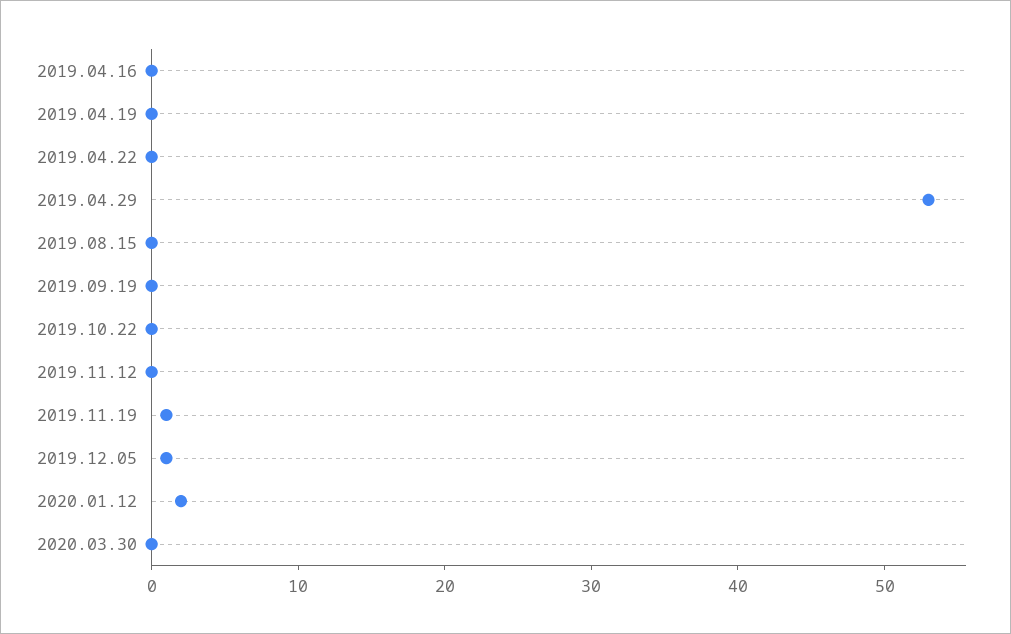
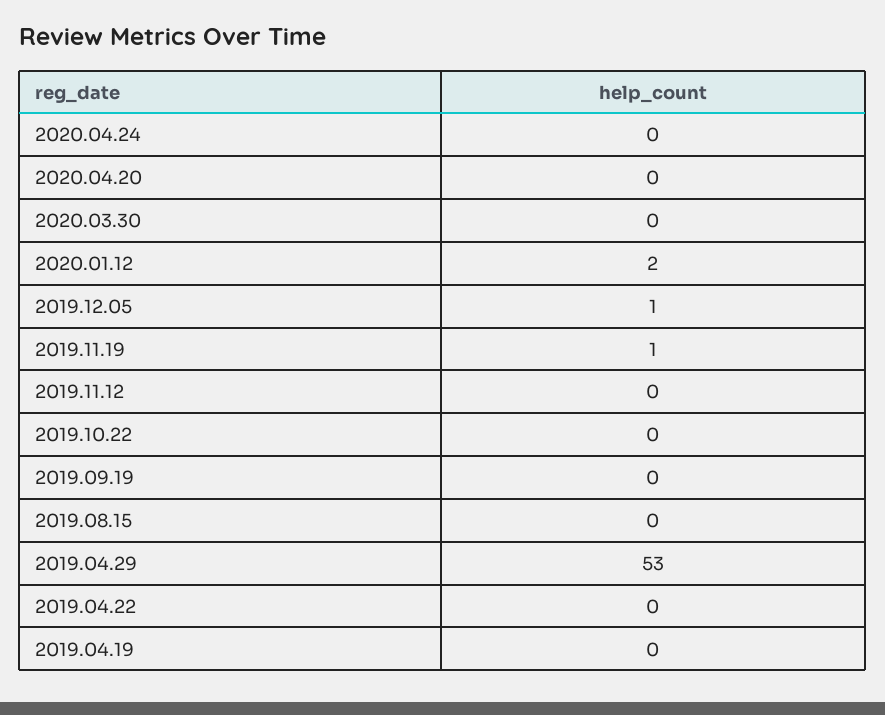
2019.04.16: 0 -> none
2020.04.24: none -> 0
2020.04.20: none -> 0

